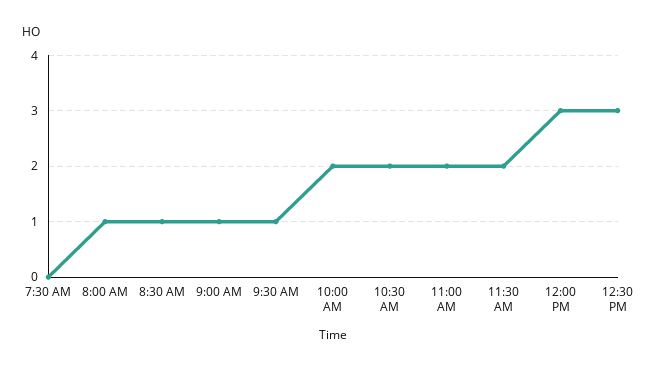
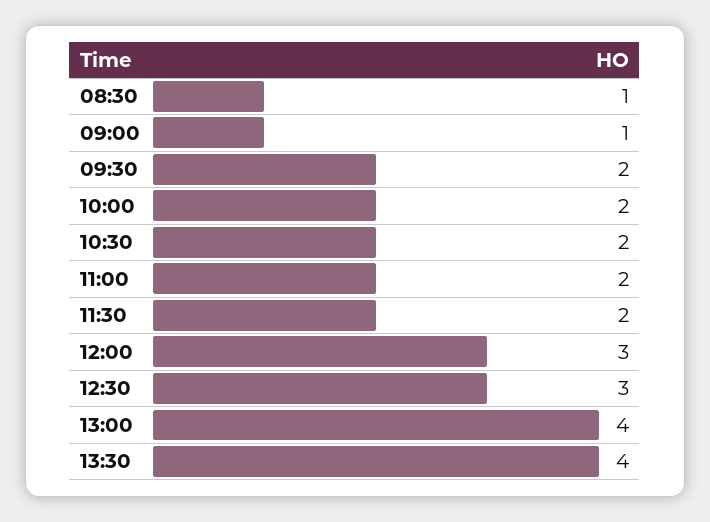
7:30 AM: 0 -> none
8:00 AM: 1 -> none
9:30 AM: 1 -> 2
13:00: none -> 4
13:30: none -> 4

